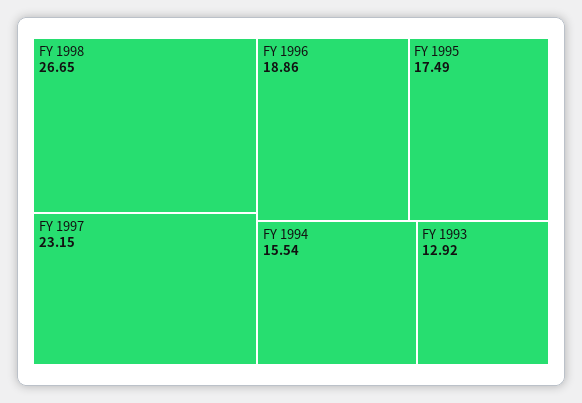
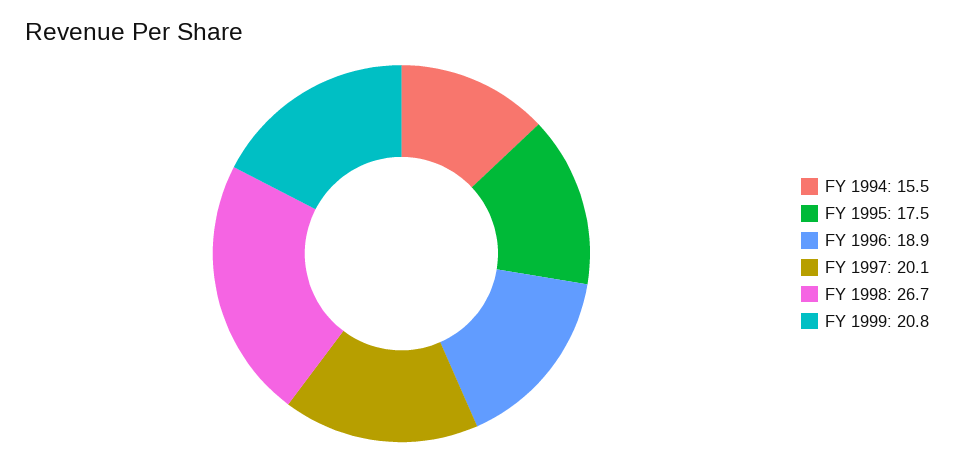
FY 1997: 23.15 -> 20.1
FY 1993: 12.92 -> none
FY 1999: none -> 20.8

